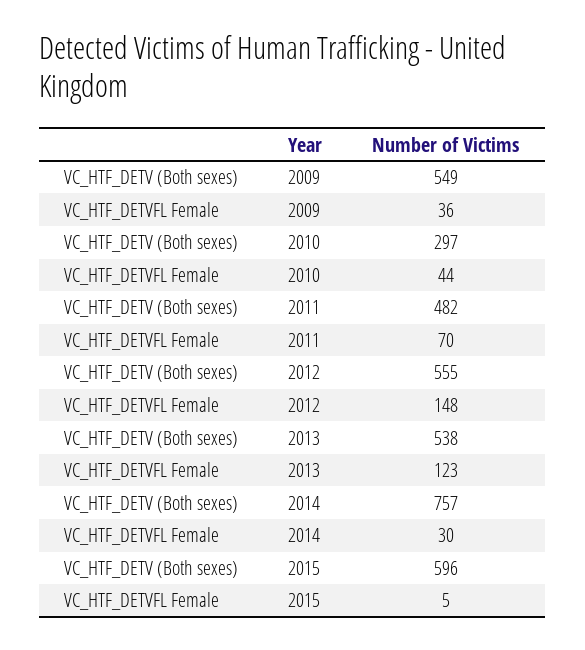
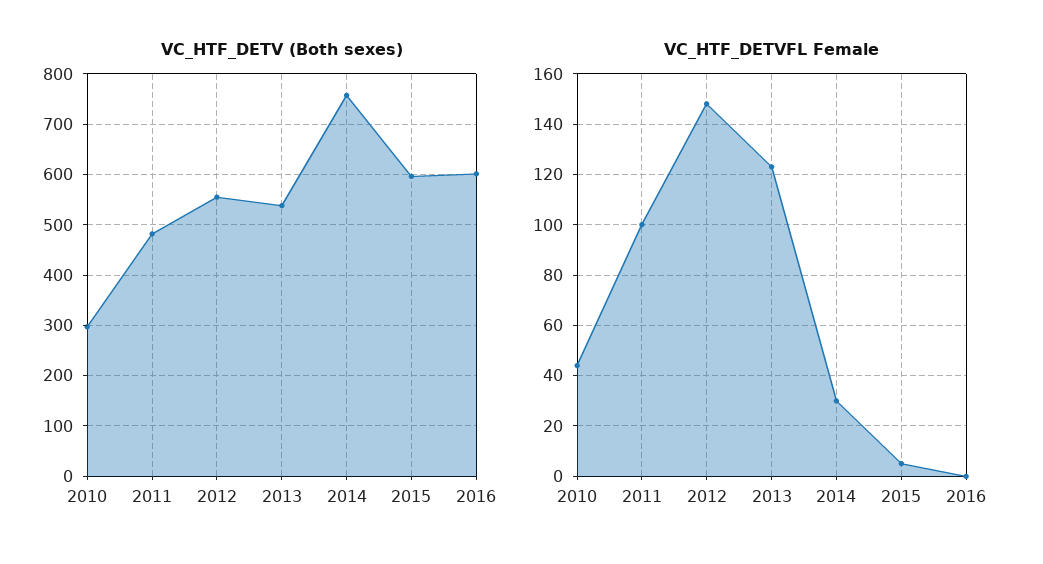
VC_HTF_DETV (Both sexes), 2009: 549 -> none
VC_HTF_DETVFL Female, 2009: 36 -> none
VC_HTF_DETVFL Female, 2011: 70 -> 100
VC_HTF_DETV (Both sexes), 2016: none -> 600
VC_HTF_DETVFL Female, 2016: none -> 0

